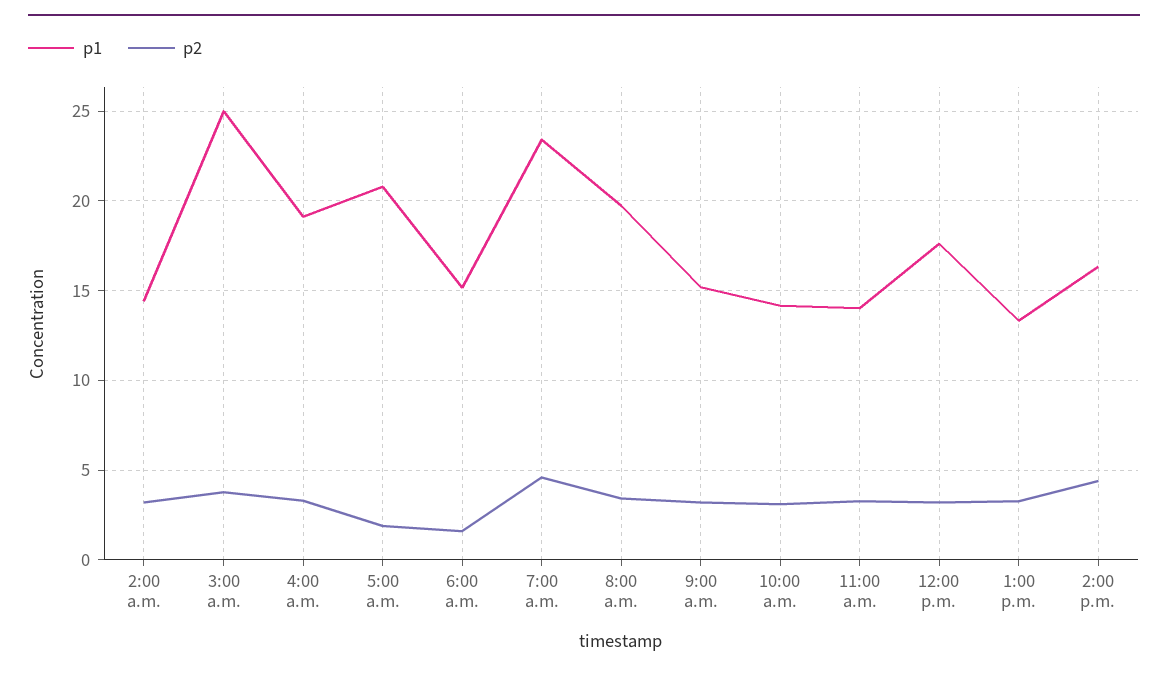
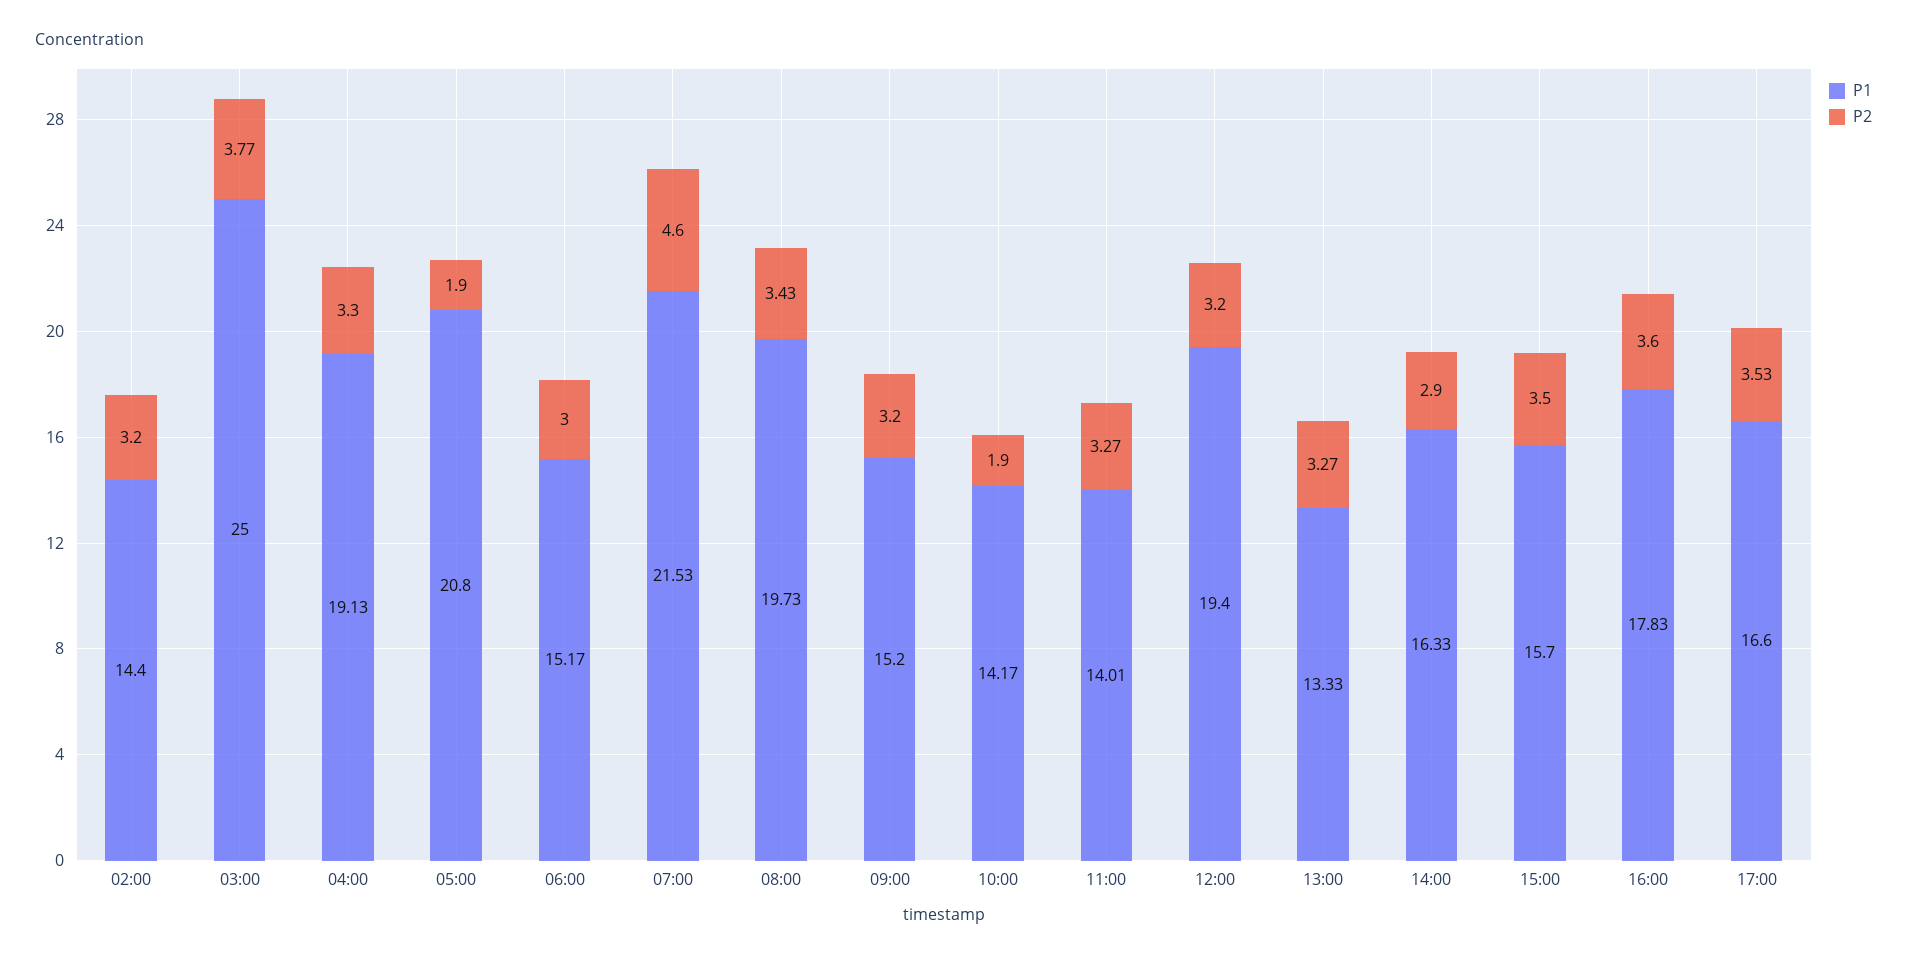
p2, 6:00 a.m.: 1.5 -> 3
p1, 7:00 a.m.: 23.5 -> 21.53
p2, 10:00 a.m.: 3 -> 1.9
p1, 12:00 p.m.: 17.5 -> 19.4
p2, 2:00 p.m.: 4.5 -> 2.9
p1, 15:00: none -> 15.7
p2, 15:00: none -> 3.5
p1, 16:00: none -> 17.83
p2, 16:00: none -> 3.6
p1, 17:00: none -> 16.6
p2, 17:00: none -> 3.53

